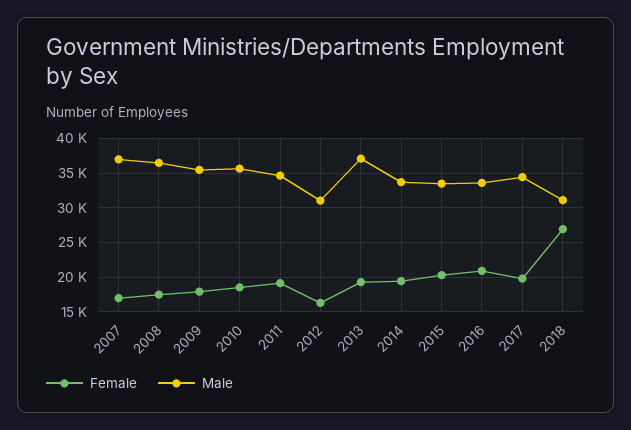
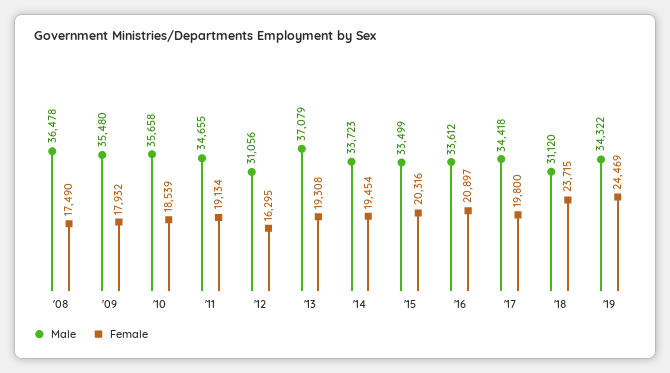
Female, 2007: 17000 -> none
Male, 2007: 37000 -> none
Female, 2018: 27000 -> 23715
Male, '19: none -> 34322
Female, '19: none -> 24469

